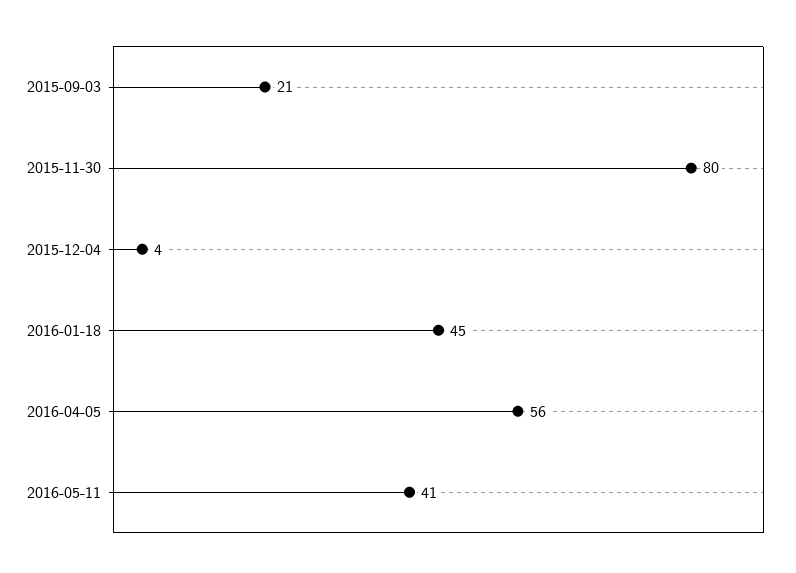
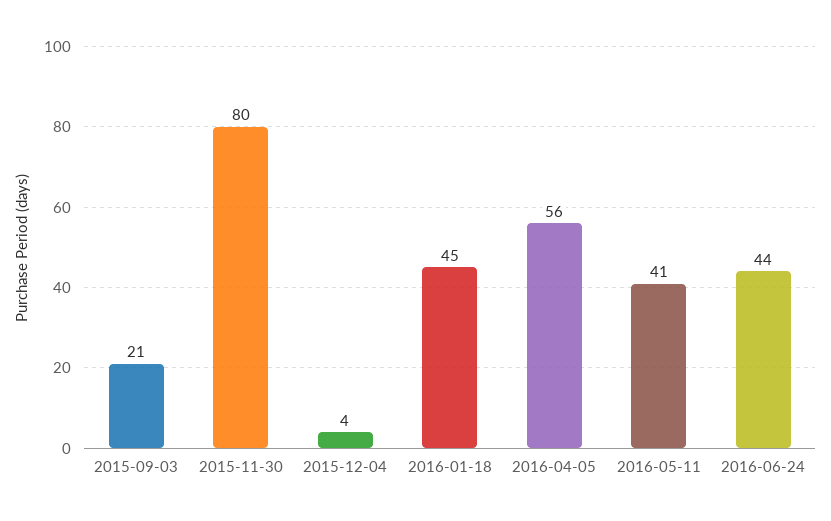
2016-06-24: none -> 44

